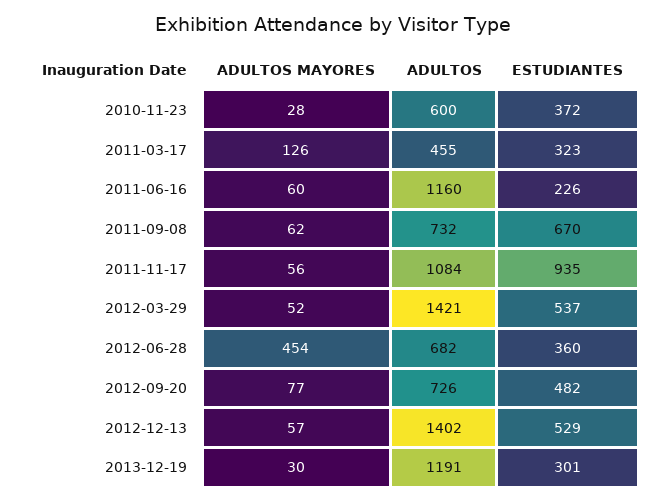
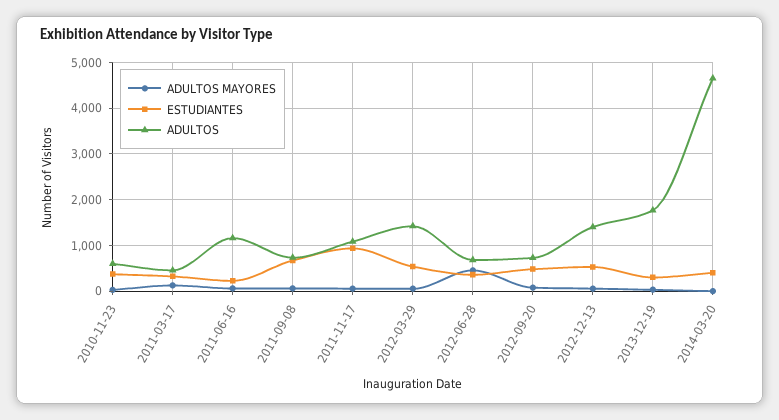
ADULTOS, 2013-12-19: 1191 -> 1800
ADULTOS MAYORES, 2014-03-20: none -> 0
ESTUDIANTES, 2014-03-20: none -> 400
ADULTOS, 2014-03-20: none -> 4600

